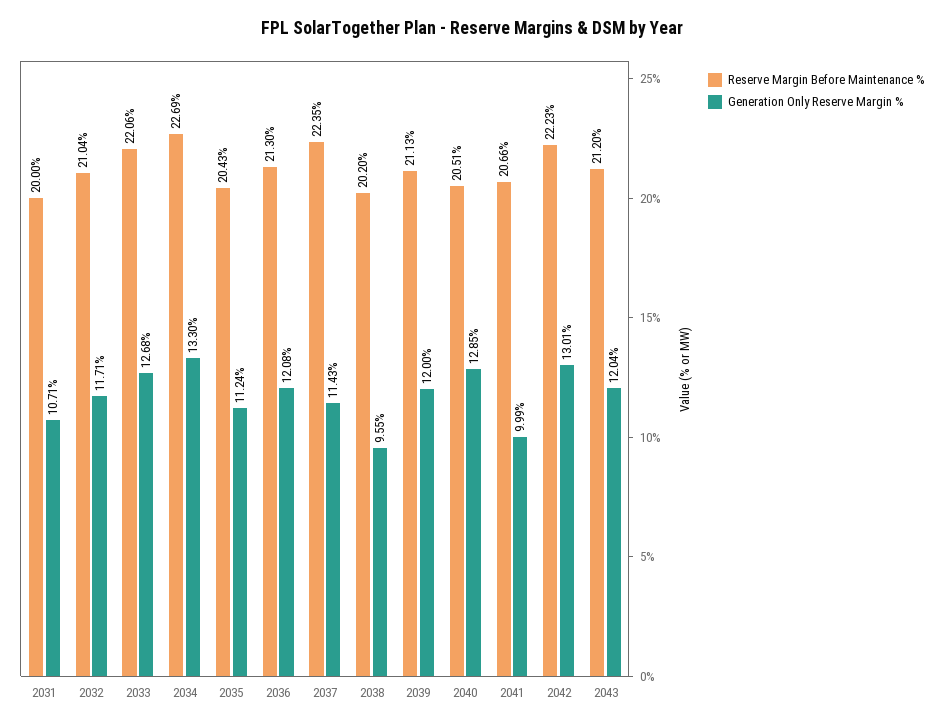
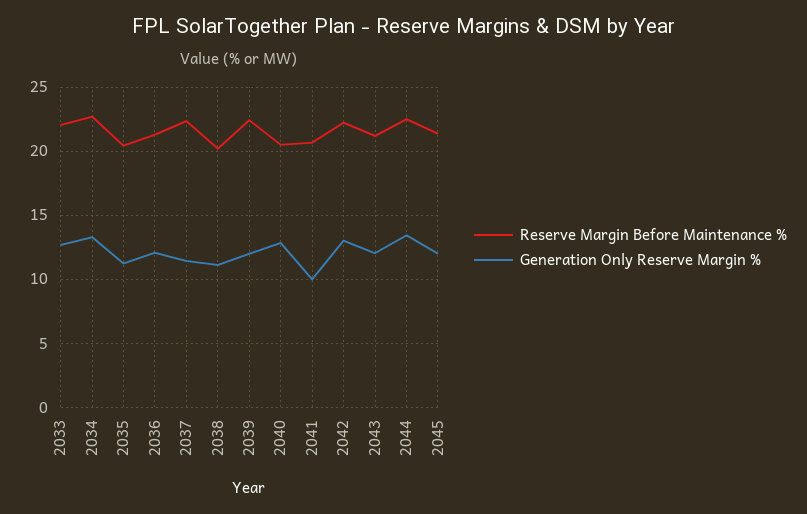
Reserve Margin Before Maintenance %, 2031: 20 -> none
Generation Only Reserve Margin %, 2031: 10.71 -> none
Reserve Margin Before Maintenance %, 2032: 21.04 -> none
Generation Only Reserve Margin %, 2032: 11.71 -> none
Generation Only Reserve Margin %, 2038: 9.55 -> 11
Reserve Margin Before Maintenance %, 2039: 21.13 -> 22.5
Reserve Margin Before Maintenance %, 2044: none -> 22.5
Generation Only Reserve Margin %, 2044: none -> 13.5
Reserve Margin Before Maintenance %, 2045: none -> 21.5
Generation Only Reserve Margin %, 2045: none -> 12

